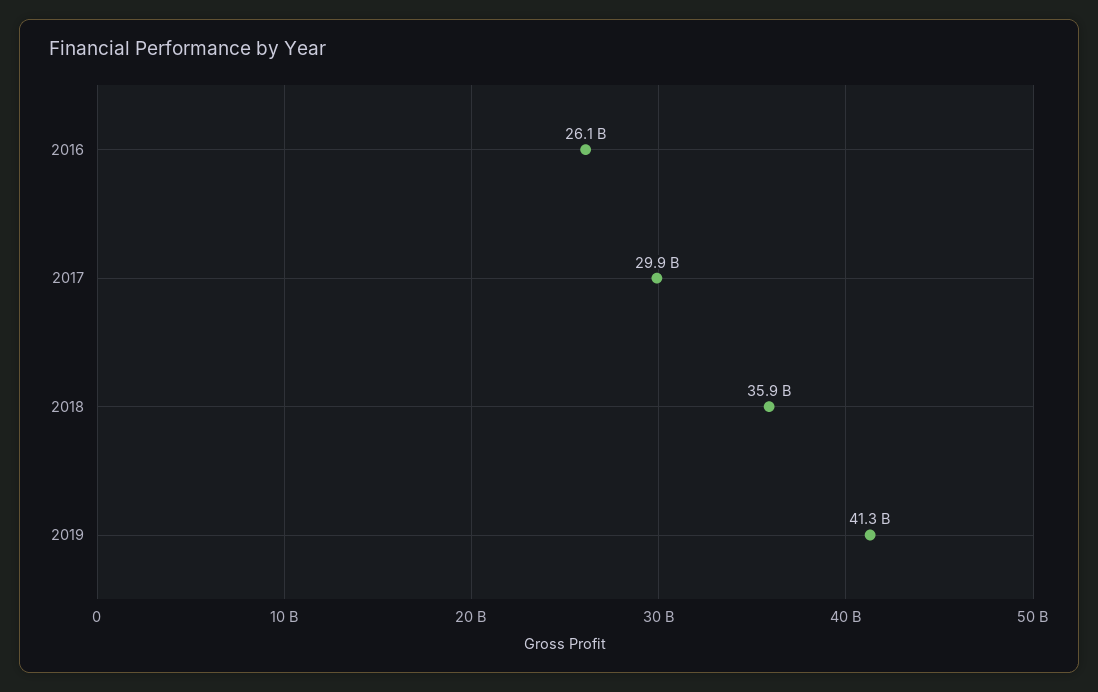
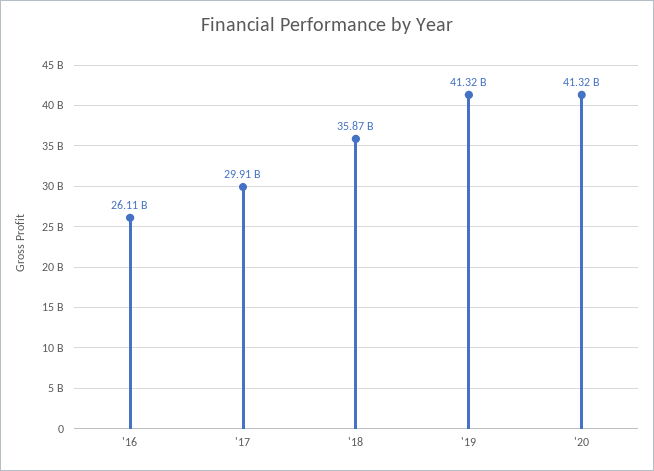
'20: none -> 41320000000

